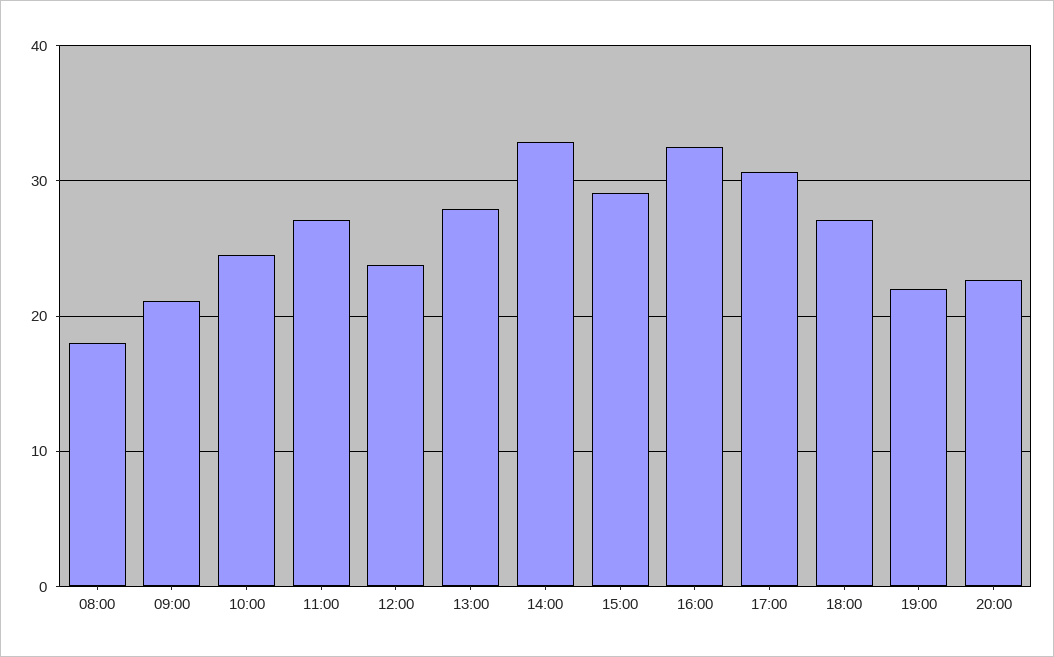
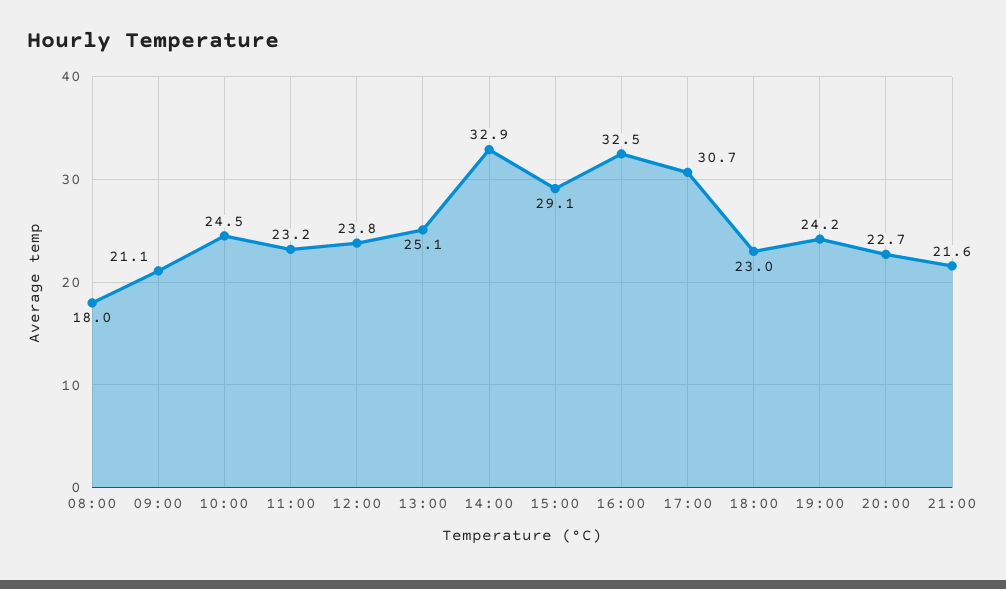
11:00: 27 -> 23.2
13:00: 28 -> 25.1
18:00: 27 -> 23
19:00: 22 -> 24.2
21:00: none -> 21.6

